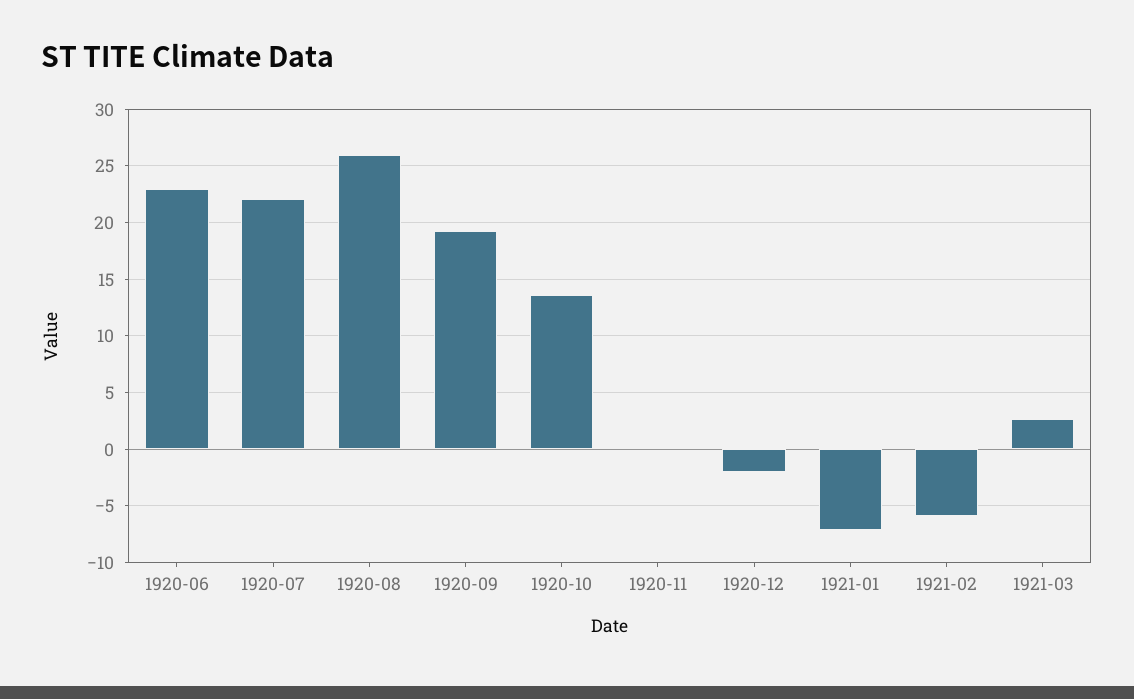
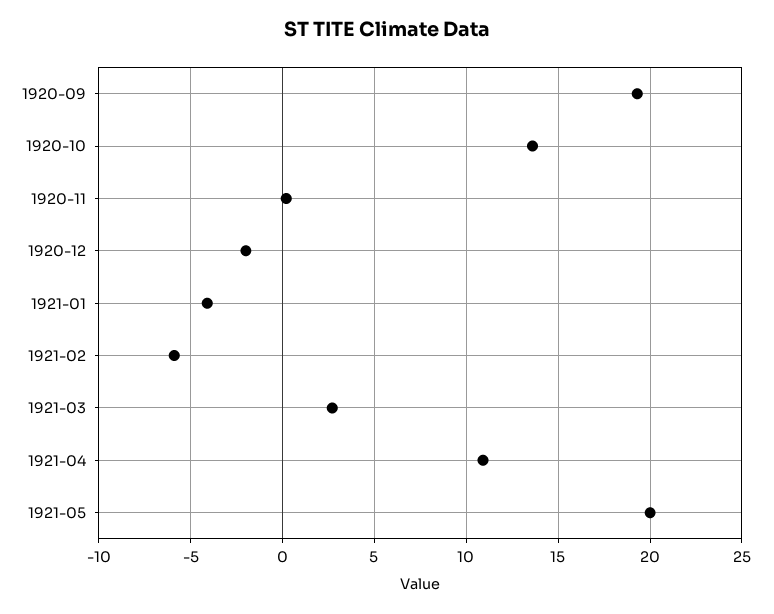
1920-06: 23 -> none
1920-07: 22 -> none
1920-08: 26 -> none
1921-01: -7 -> -4
1921-04: none -> 11
1921-05: none -> 20

